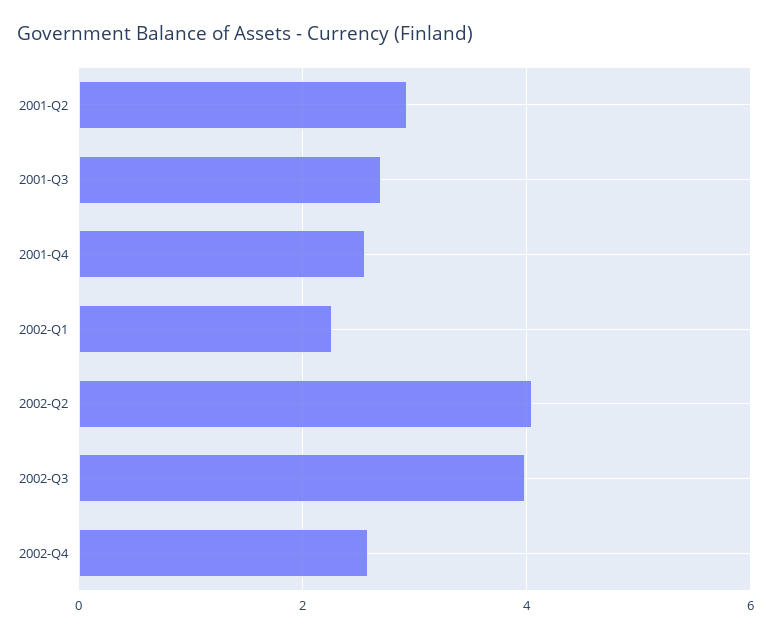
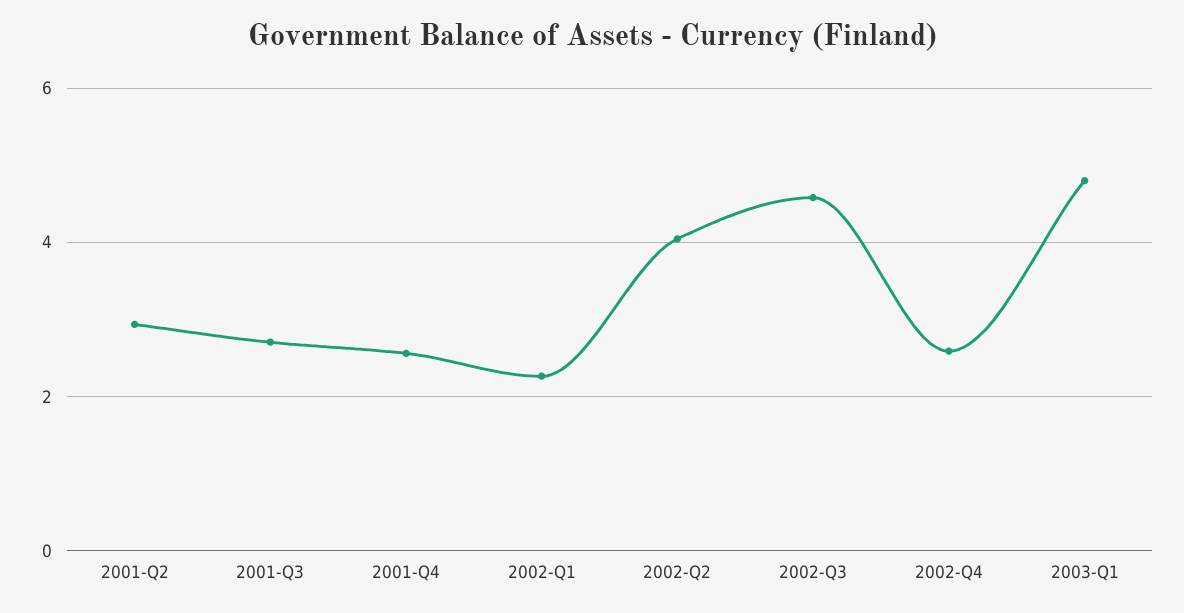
2002-Q3: 4 -> 4.6
2003-Q1: none -> 4.8

